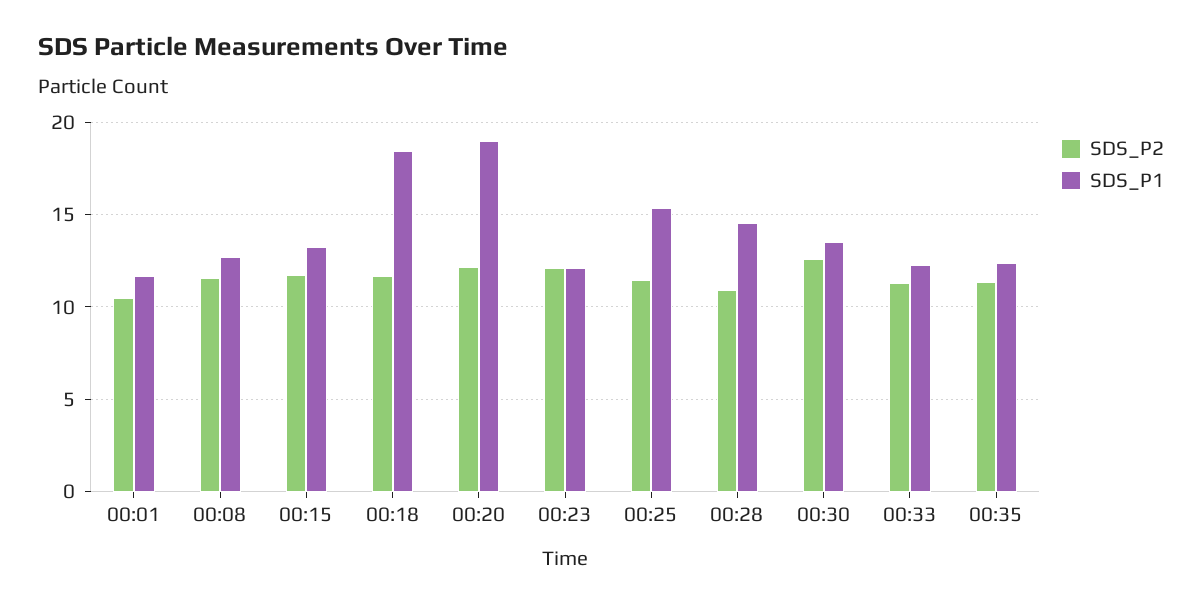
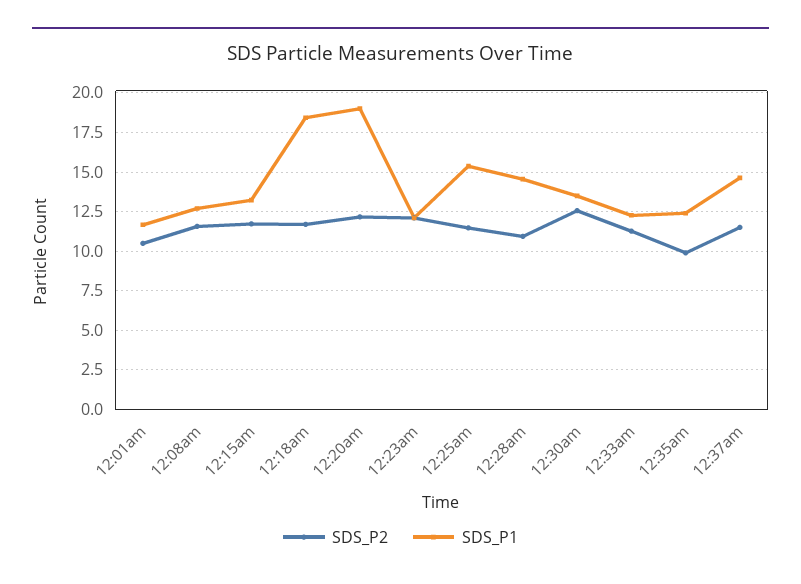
SDS_P2, 00:35: 11.5 -> 10
SDS_P2, 12:37am: none -> 11.5
SDS_P1, 12:37am: none -> 14.5

